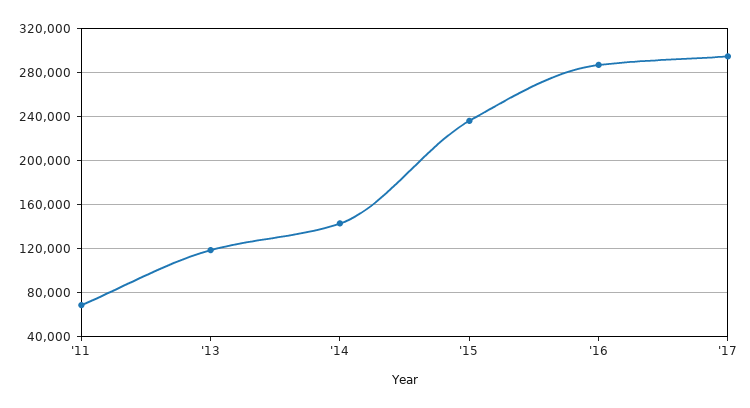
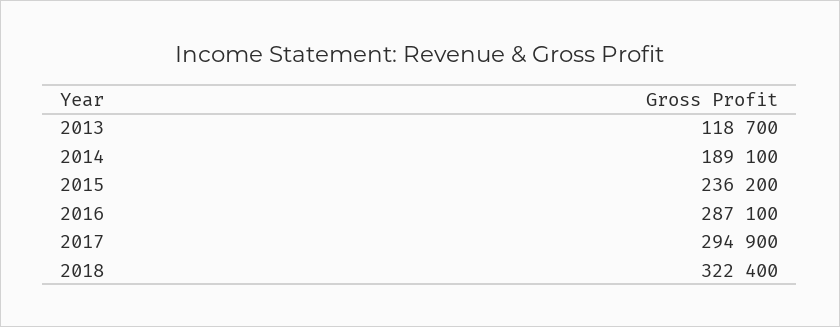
'11: 70000 -> none
'14: 140000 -> 189100
2018: none -> 322400

